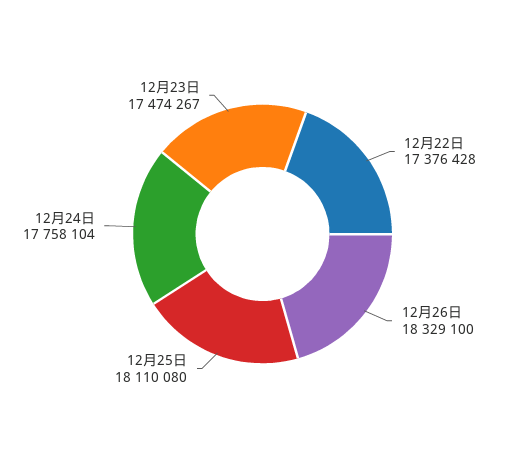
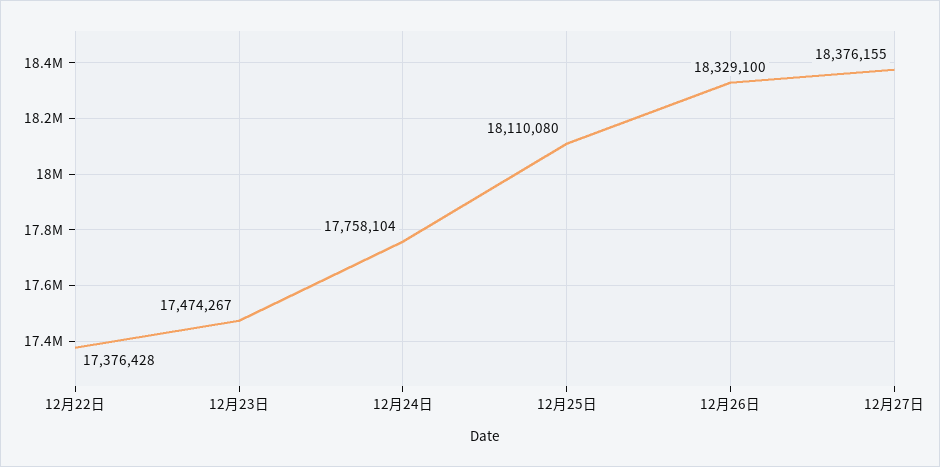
12月27日: none -> 18376155

